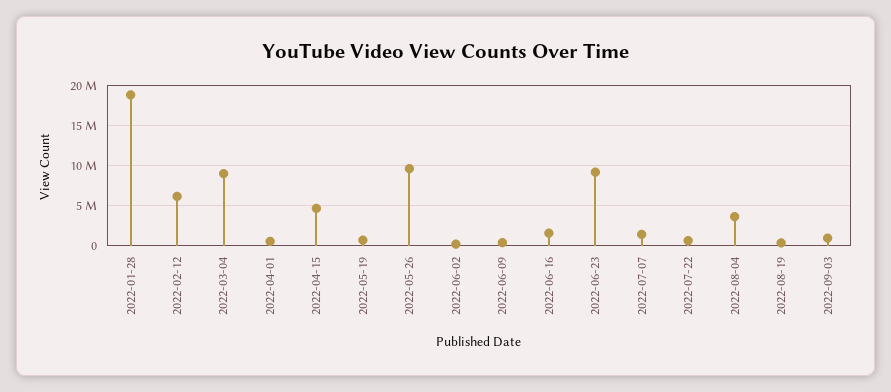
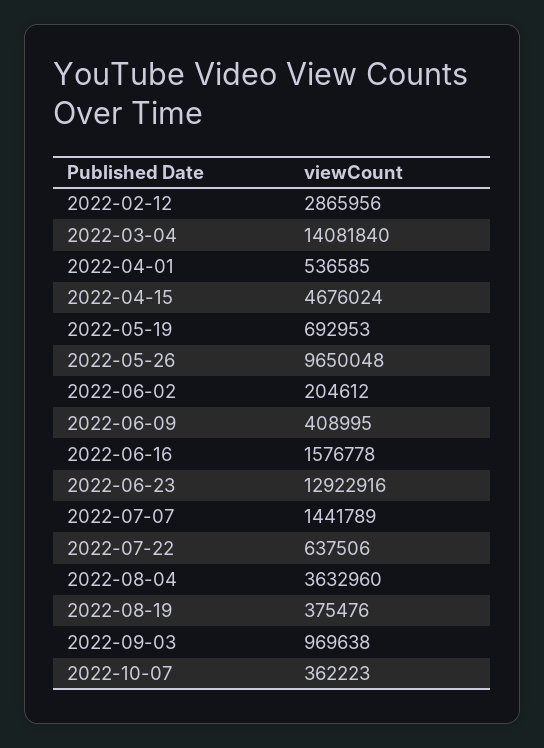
2022-01-28: 19000000 -> none
2022-02-12: 6000000 -> 2865956
2022-03-04: 9000000 -> 14081840
2022-06-23: 9000000 -> 12922916
2022-10-07: none -> 362223

